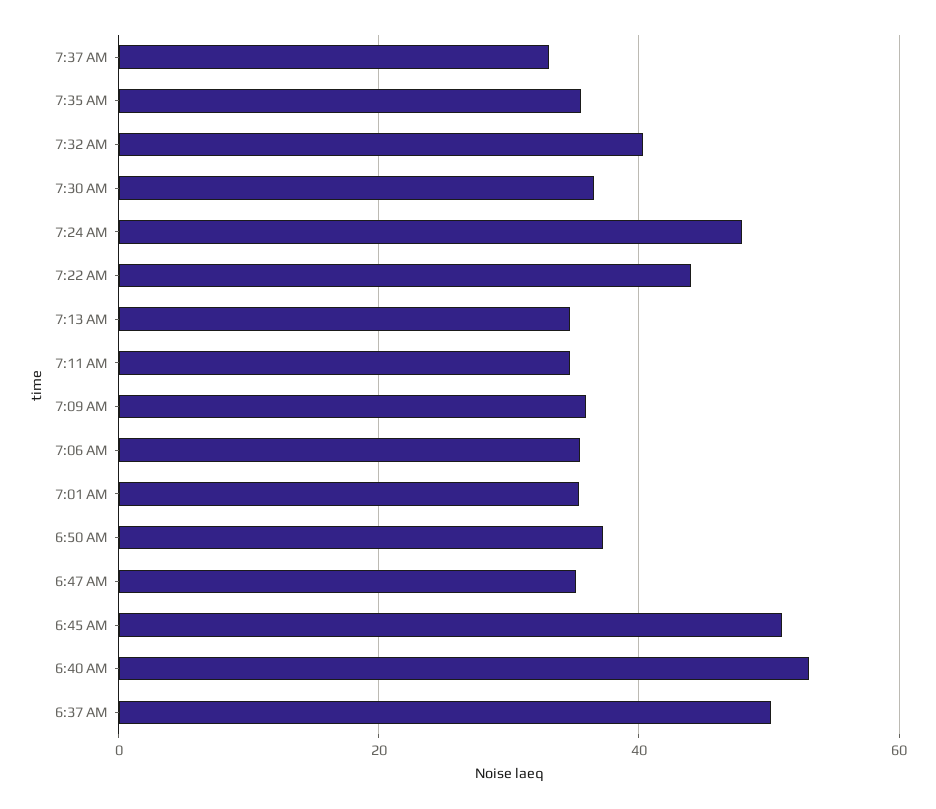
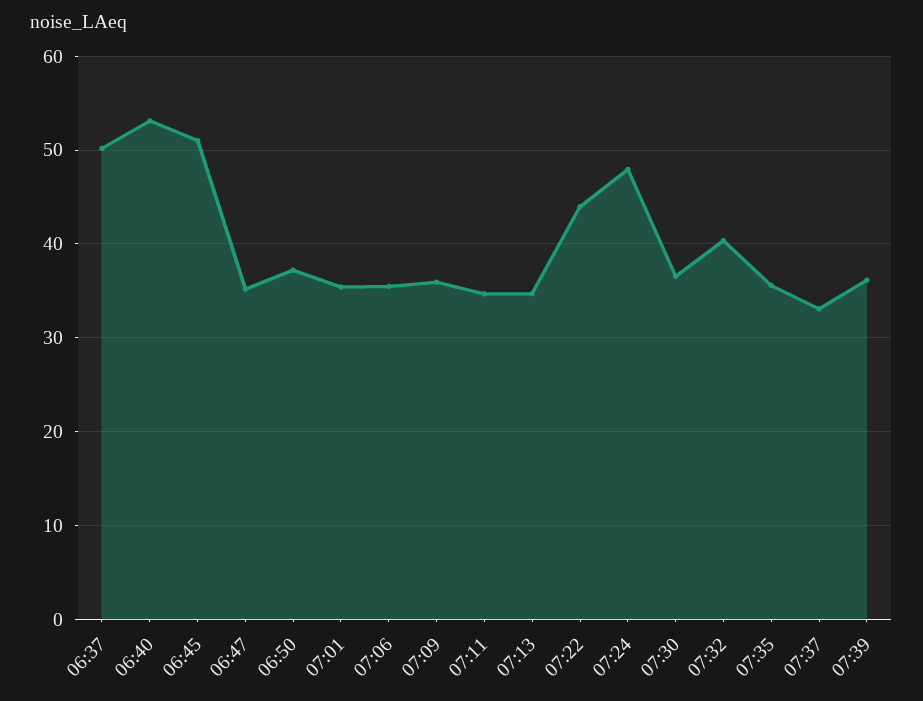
07:39: none -> 36

